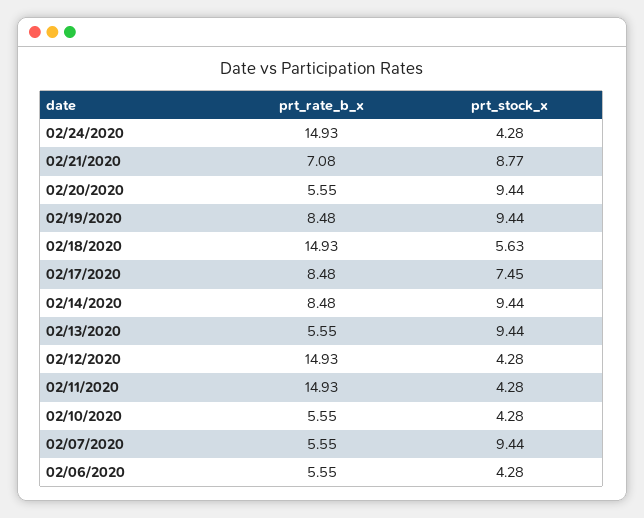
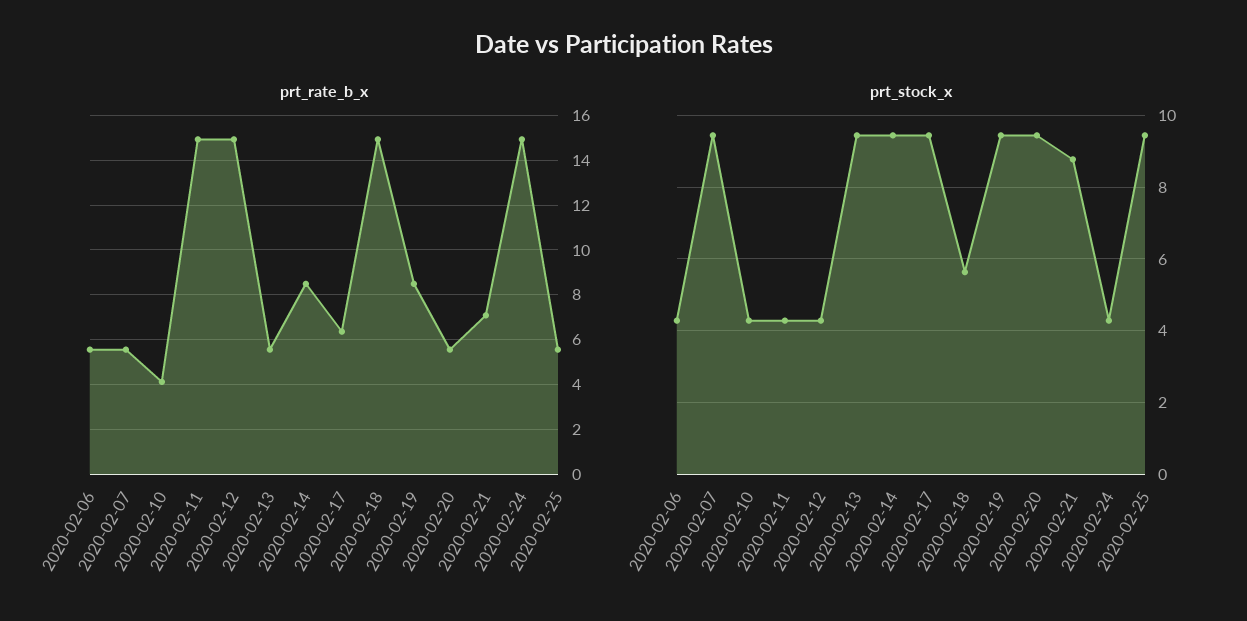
prt_rate_b_x, 02/17/2020: 8.48 -> 6.5
prt_stock_x, 02/17/2020: 7.45 -> 9.4
prt_rate_b_x, 02/10/2020: 5.55 -> 4
prt_rate_b_x, 2020-02-25: none -> 5.5
prt_stock_x, 2020-02-25: none -> 9.4

